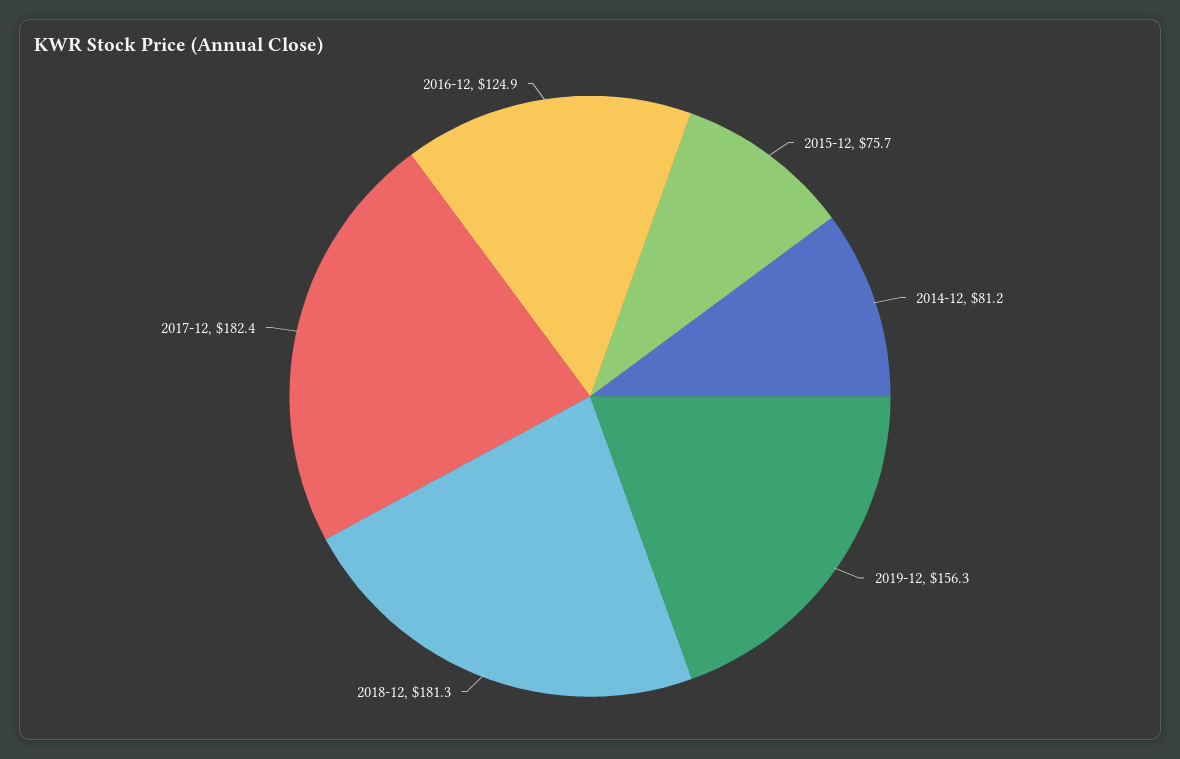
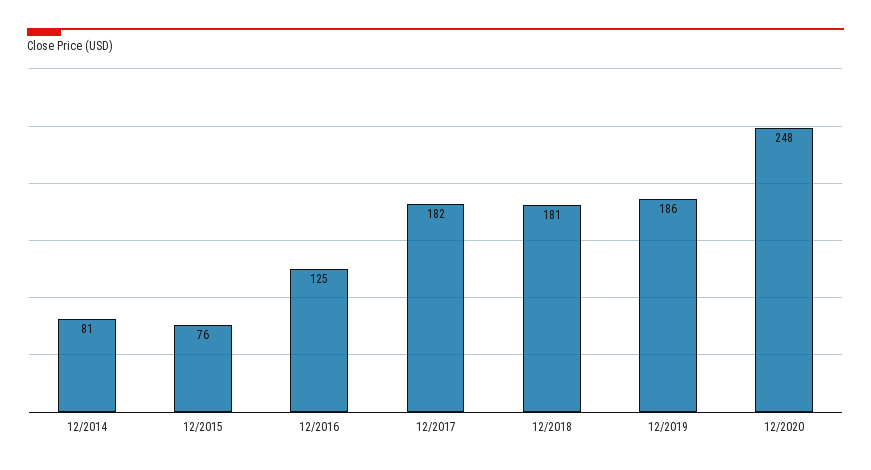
2019-12: 156.3 -> 186
12/2020: none -> 248

